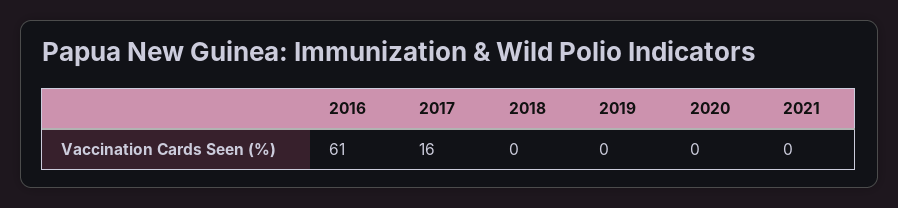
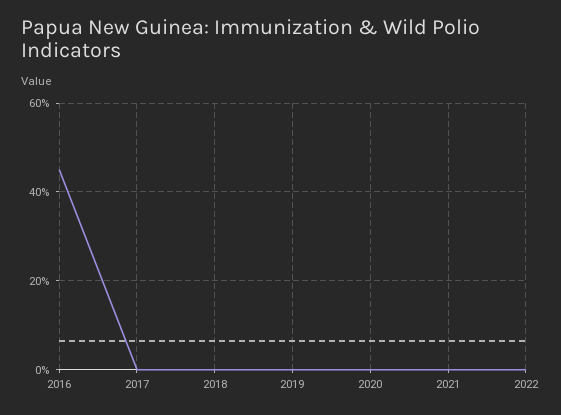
2016: 61 -> 45
2017: 16 -> 0
2022: none -> 0

